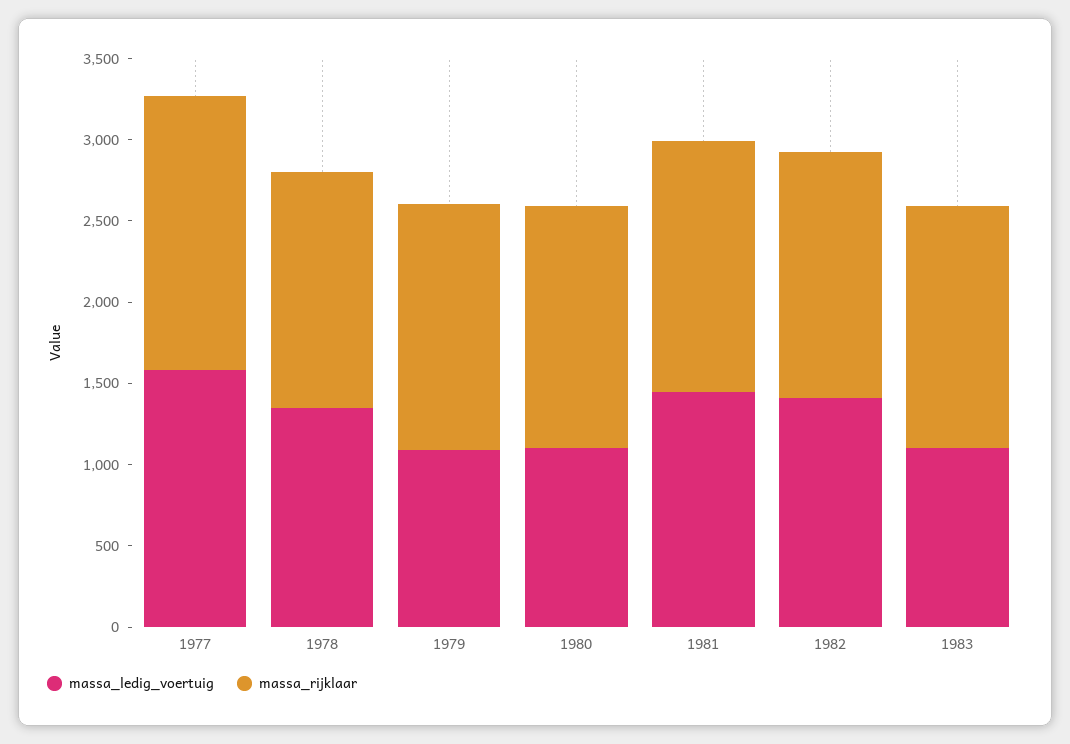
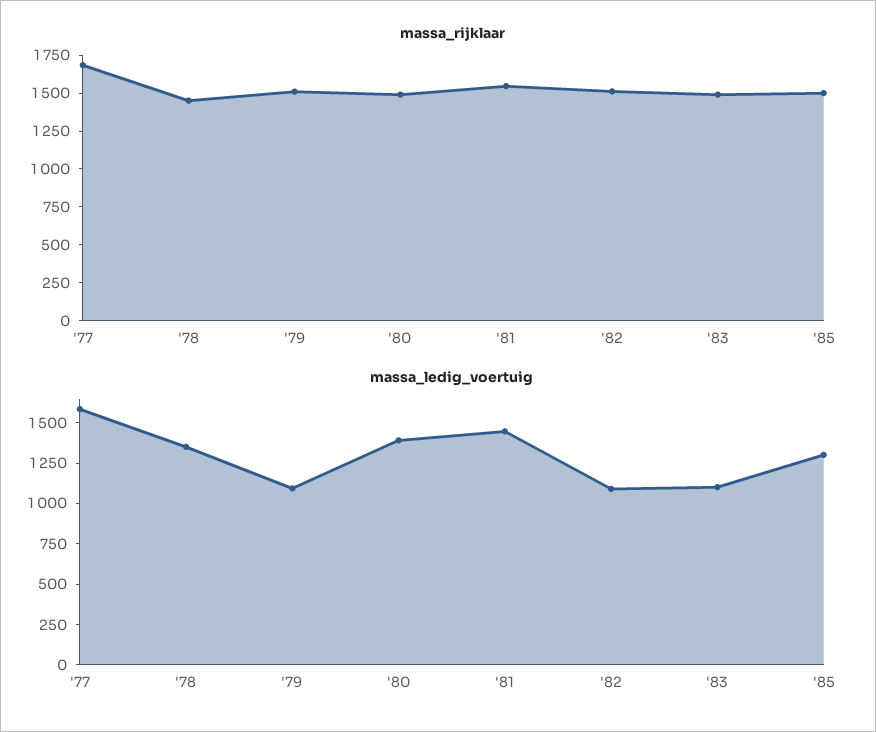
massa_ledig_voertuig, 1980: 1100 -> 1400
massa_ledig_voertuig, 1982: 1400 -> 1100
massa_rijklaar, '85: none -> 1500
massa_ledig_voertuig, '85: none -> 1300

